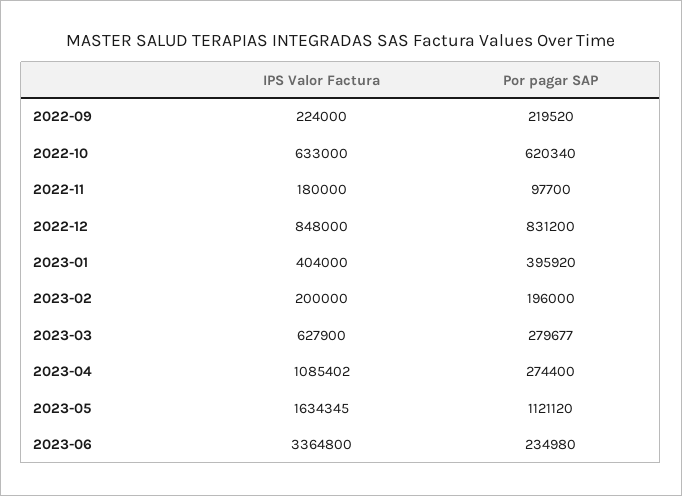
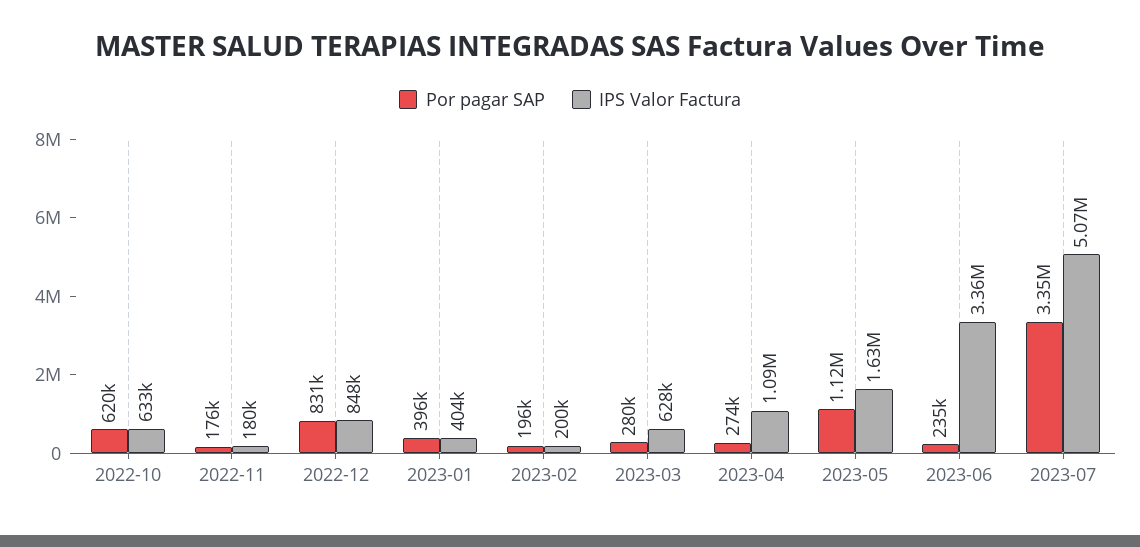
IPS Valor Factura, 2022-09: 224000 -> none
Por pagar SAP, 2022-09: 219520 -> none
Por pagar SAP, 2022-11: 97700 -> 176000
Por pagar SAP, 2023-07: none -> 3350000
IPS Valor Factura, 2023-07: none -> 5070000

